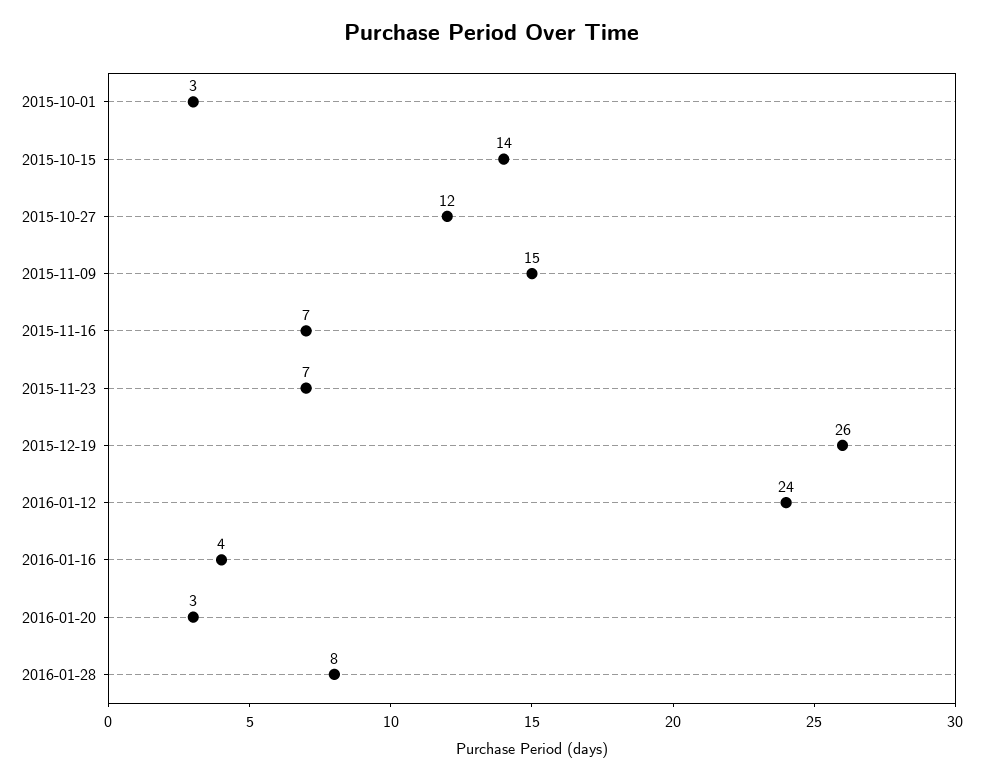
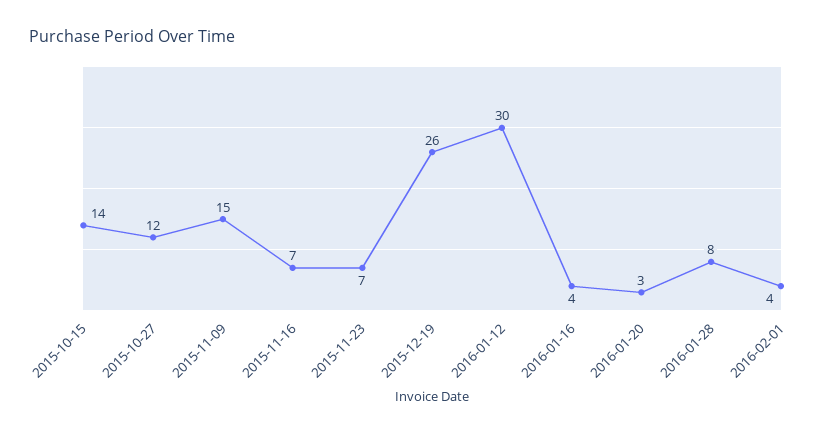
2015-10-01: 3 -> none
2016-01-12: 24 -> 30
2016-02-01: none -> 4

